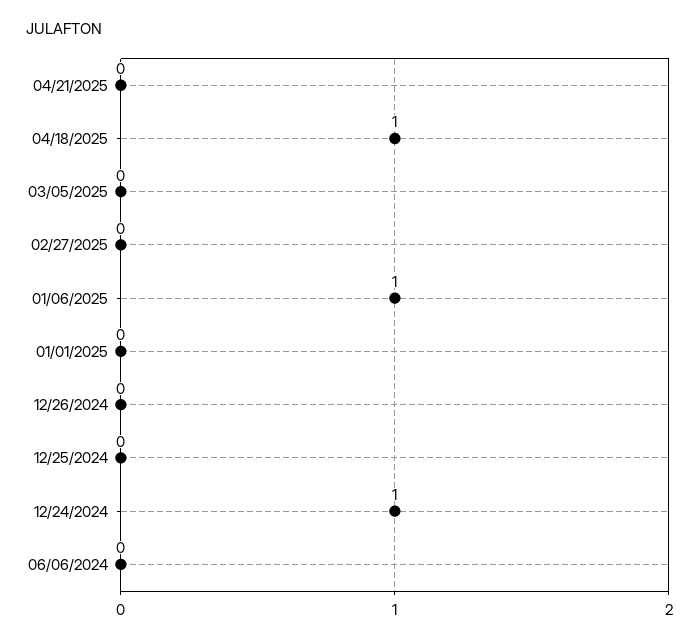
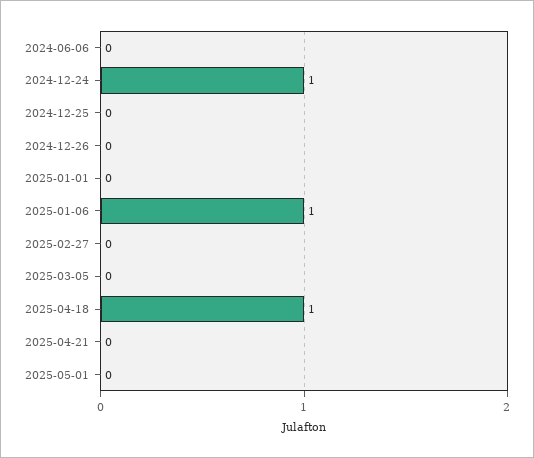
2025-05-01: none -> 0

